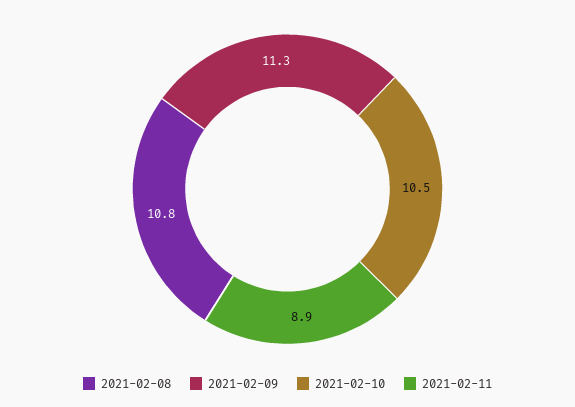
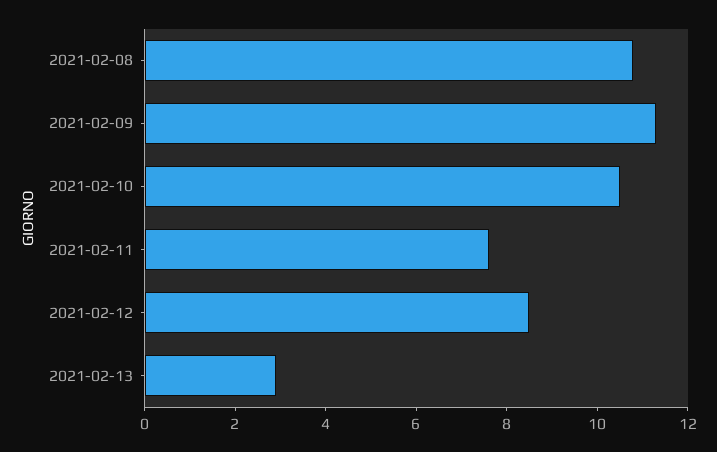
2021-02-11: 8.9 -> 7.5
2021-02-12: none -> 8.5
2021-02-13: none -> 3

